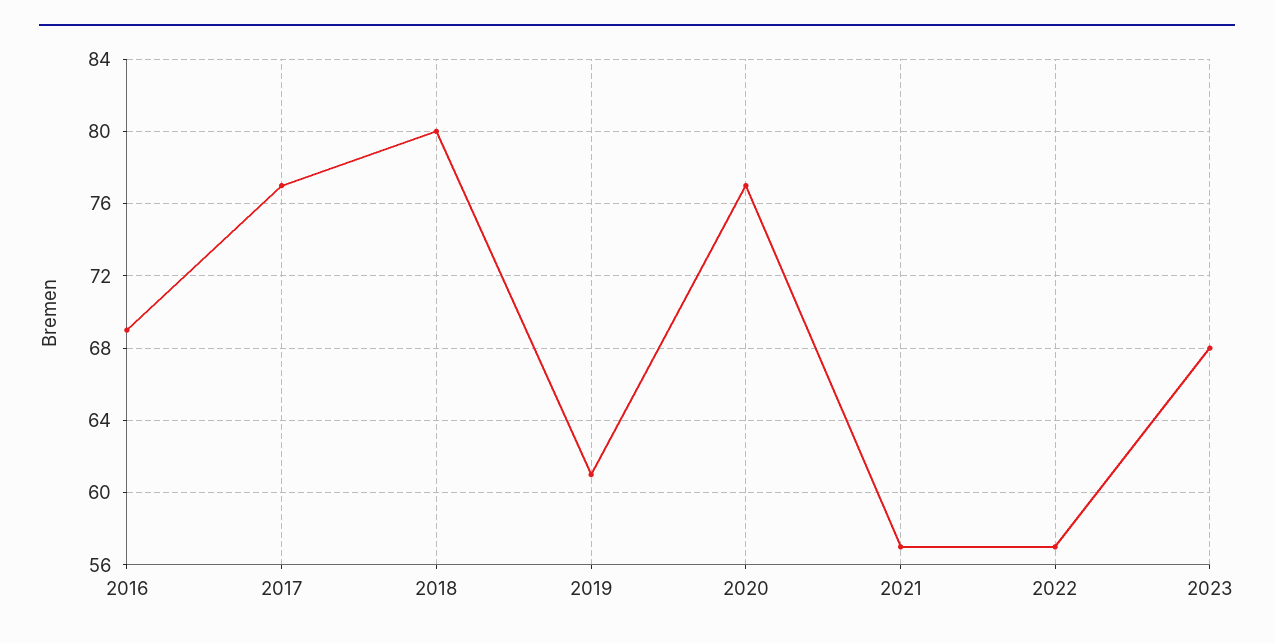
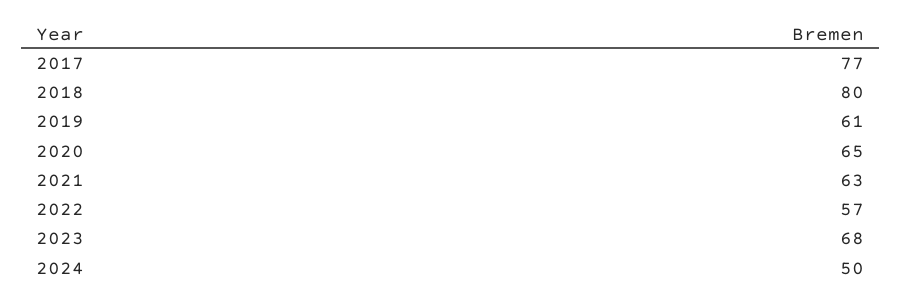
2016: 69 -> none
2020: 77 -> 65
2021: 57 -> 63
2024: none -> 50

